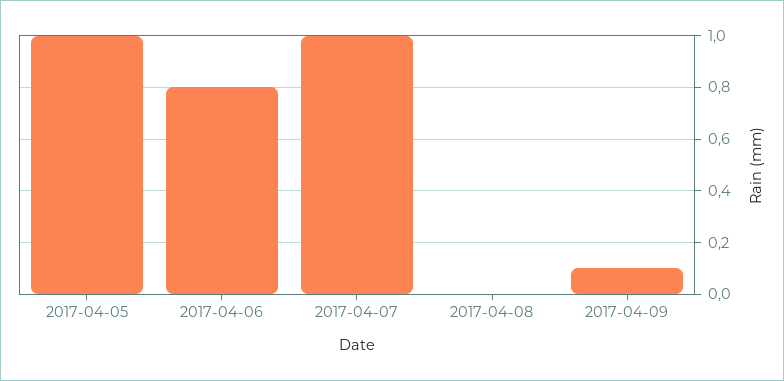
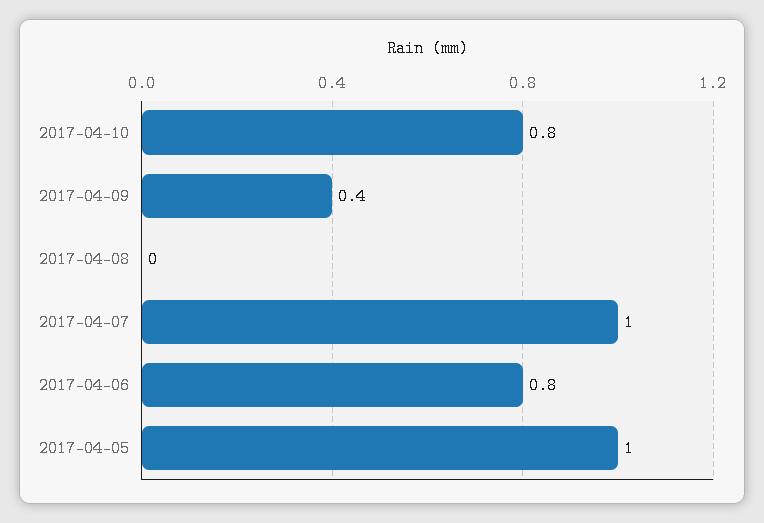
2017-04-09: 0.1 -> 0.4
2017-04-10: none -> 0.8

